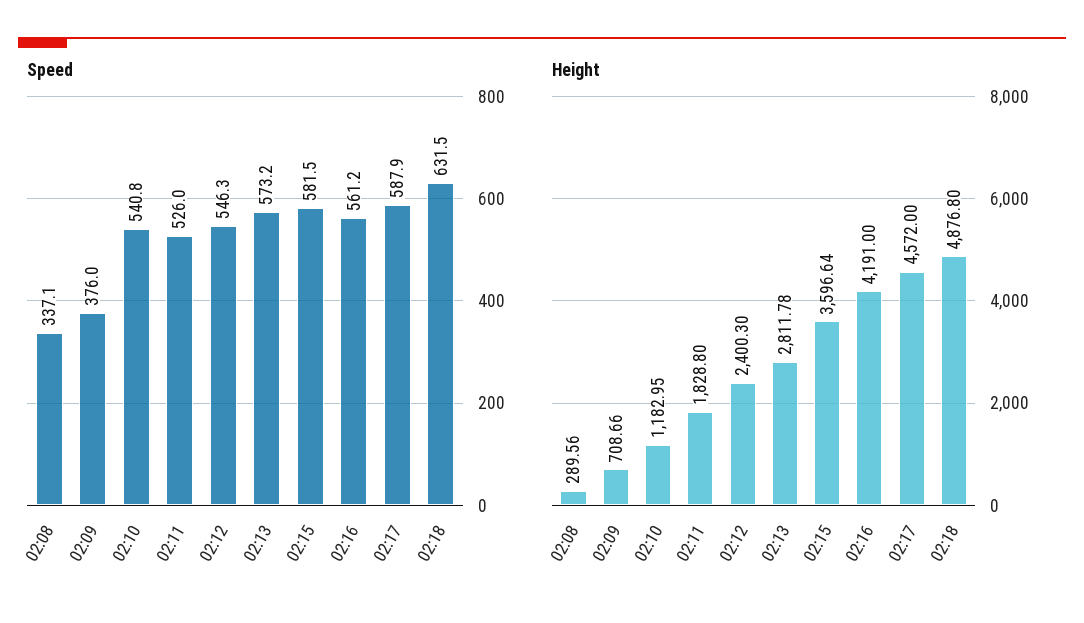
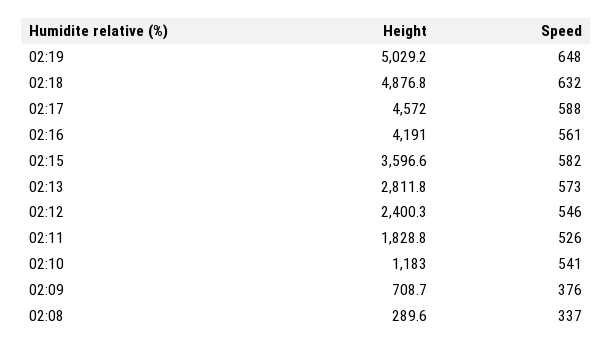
Height, 02:19: none -> 5029.2
Speed, 02:19: none -> 648

